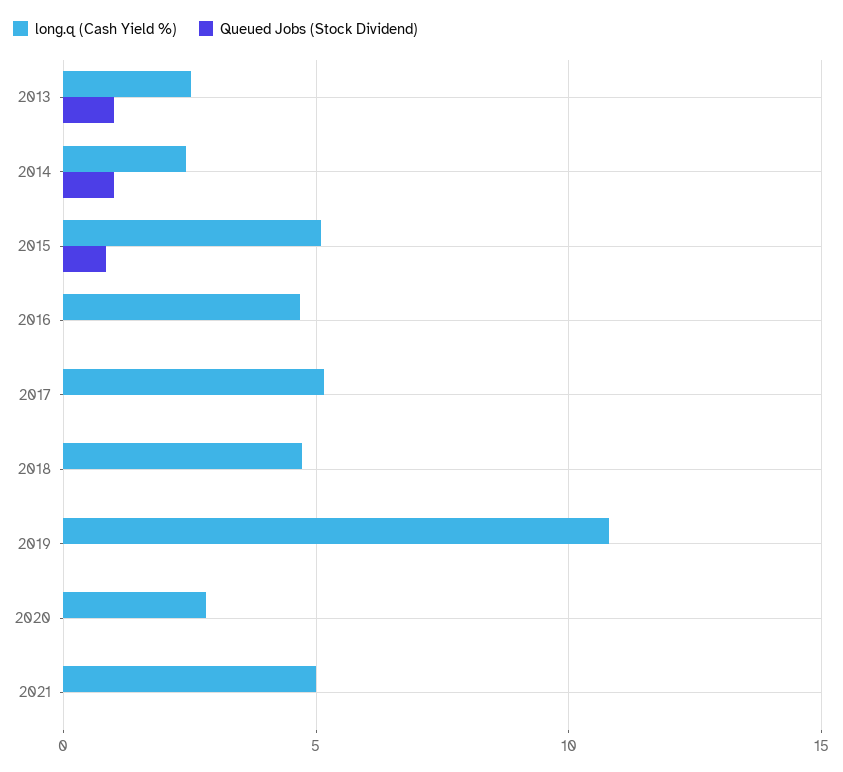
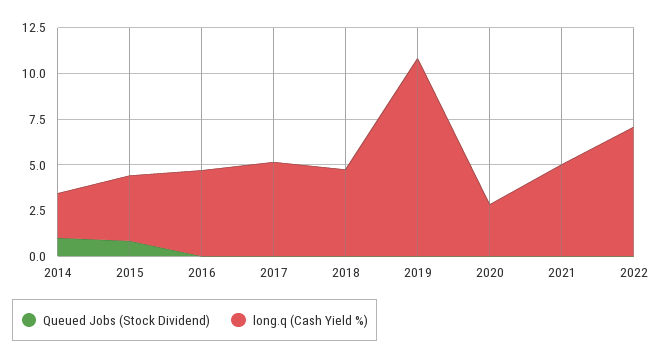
long.q (Cash Yield %), 2013: 2.5 -> none
Queued Jobs (Stock Dividend), 2013: 1 -> none
long.q (Cash Yield %), 2015: 5 -> 3.5
Queued Jobs (Stock Dividend), 2022: none -> 0
long.q (Cash Yield %), 2022: none -> 7

